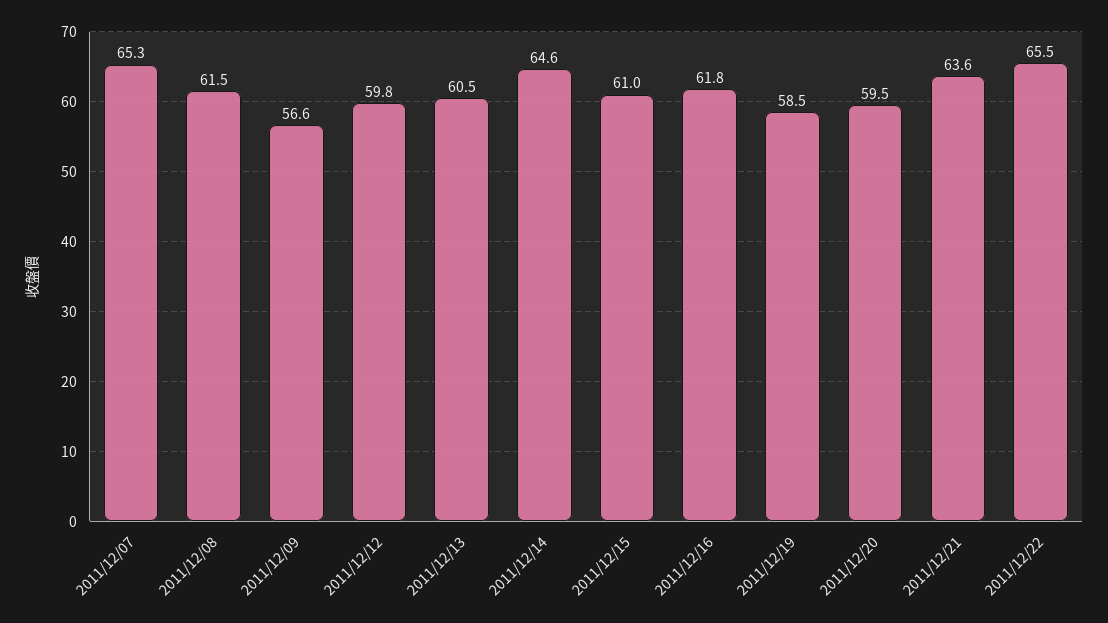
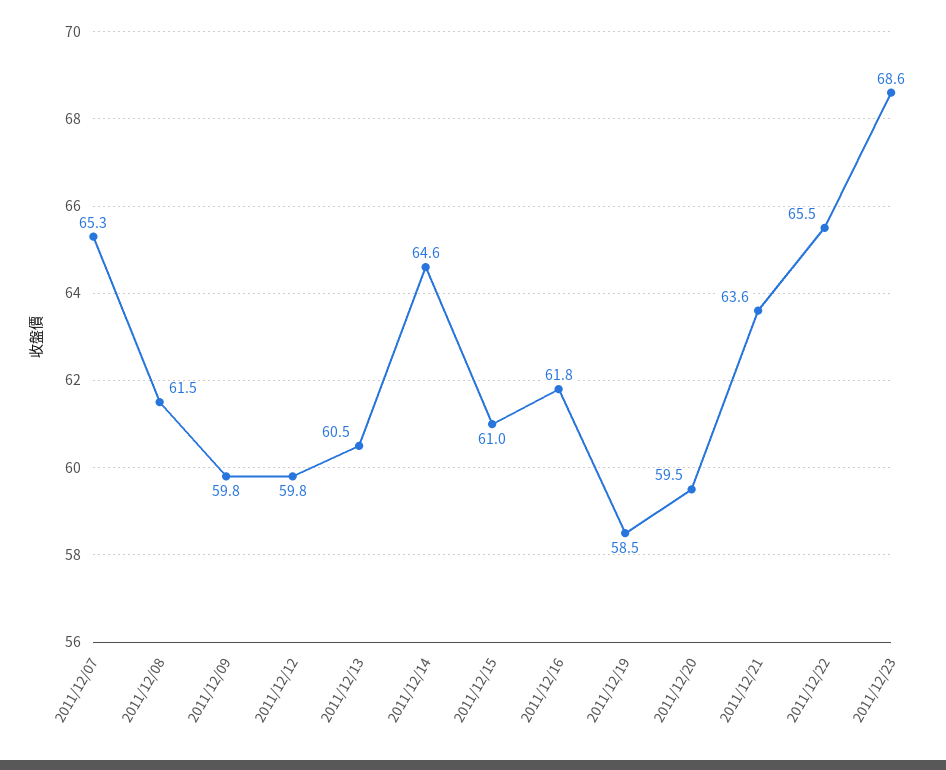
2011/12/09: 56.6 -> 59.8
2011/12/23: none -> 68.6

